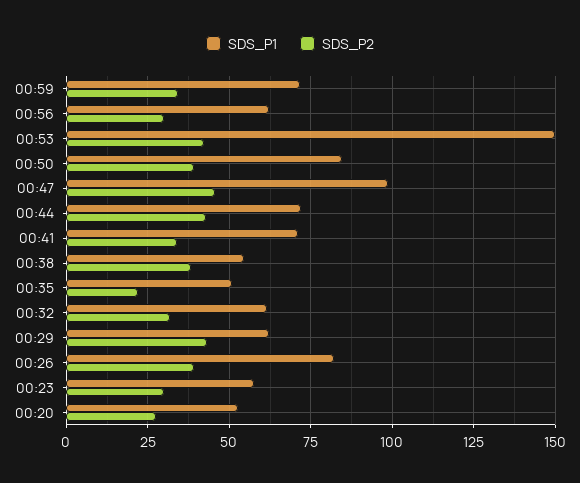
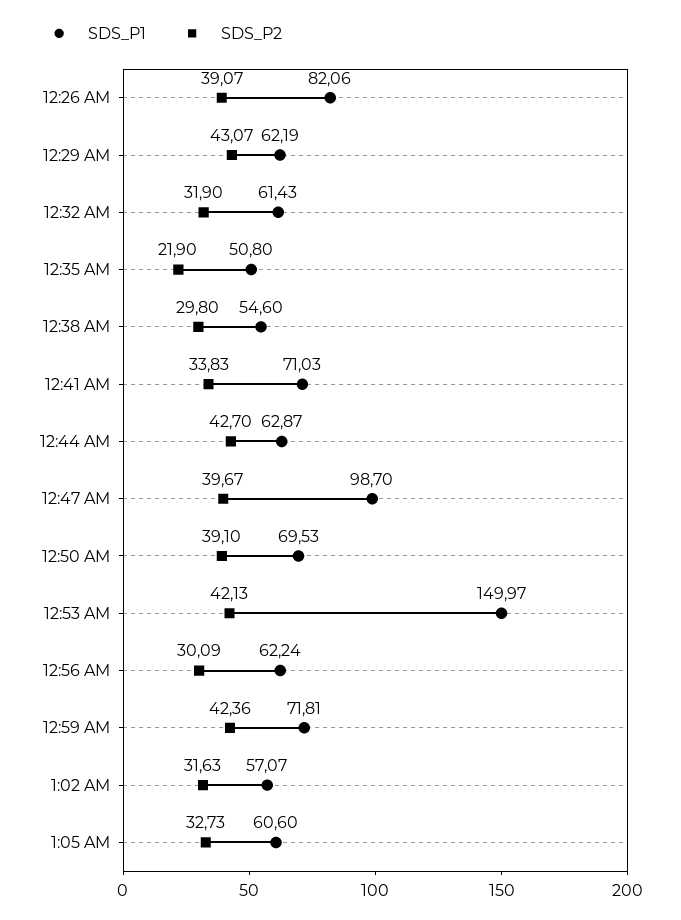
SDS_P2, 00:59: 35 -> 42.36
SDS_P1, 00:50: 85 -> 69.53
SDS_P2, 00:47: 45 -> 39.67
SDS_P1, 00:44: 72.5 -> 62.87
SDS_P2, 00:38: 37.5 -> 29.8
SDS_P1, 00:23: 57.5 -> none
SDS_P2, 00:23: 30 -> none
SDS_P1, 00:20: 52.5 -> none
SDS_P2, 00:20: 27.5 -> none
SDS_P1, 1:02 AM: none -> 57.07
SDS_P2, 1:02 AM: none -> 31.63
SDS_P1, 1:05 AM: none -> 60.6
SDS_P2, 1:05 AM: none -> 32.73

